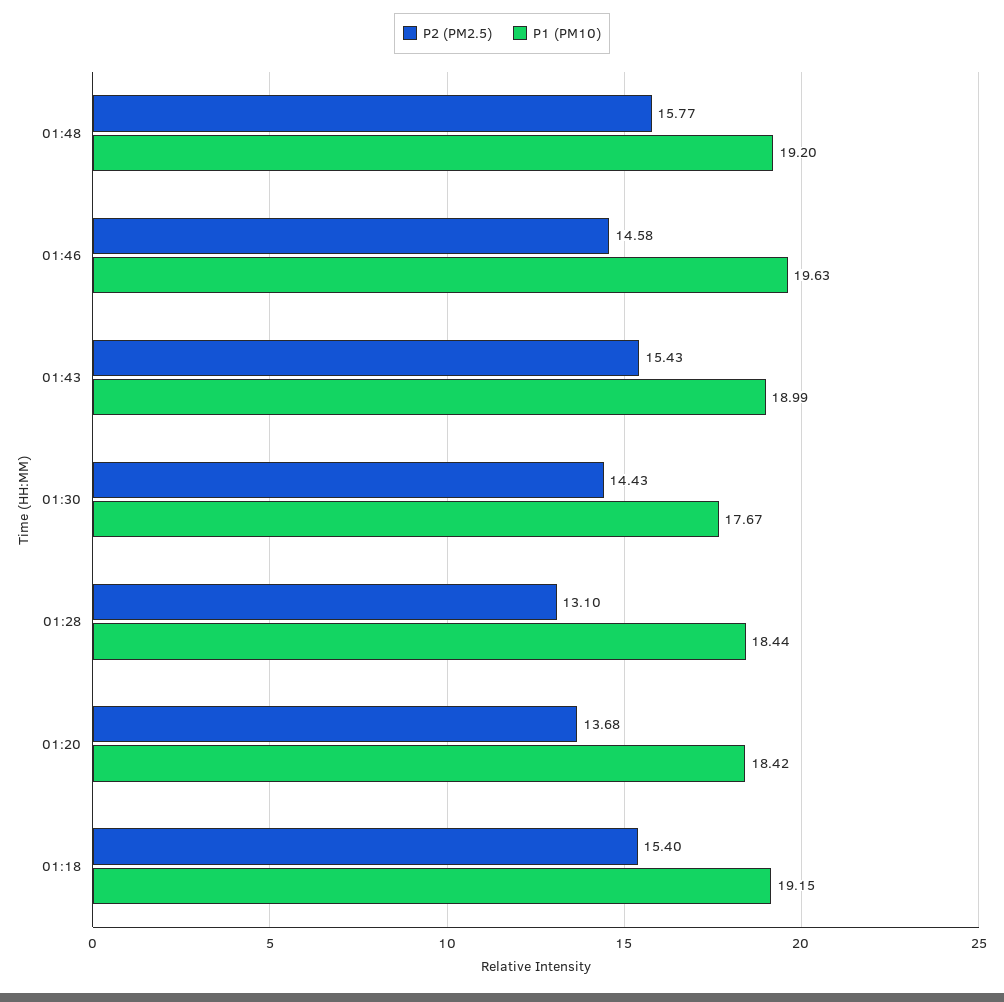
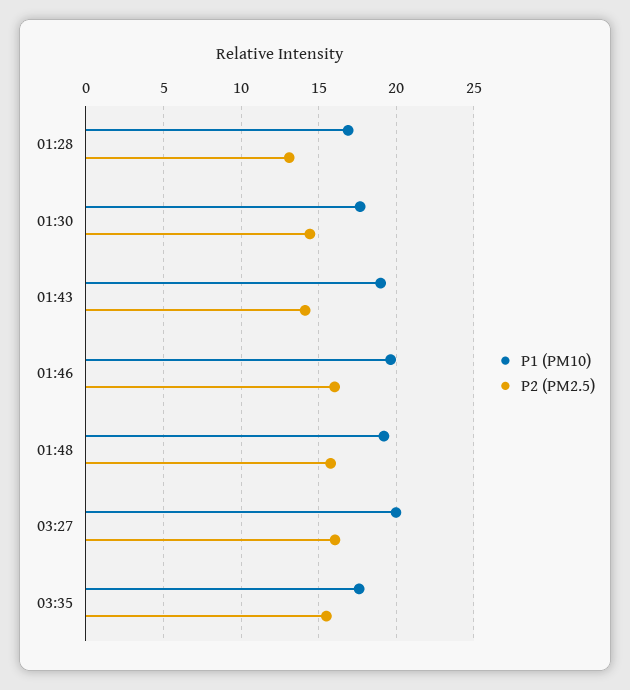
P2 (PM2.5), 01:46: 14.58 -> 16
P2 (PM2.5), 01:43: 15.43 -> 14
P1 (PM10), 01:28: 18.44 -> 17
P2 (PM2.5), 01:20: 13.68 -> none
P1 (PM10), 01:20: 18.42 -> none
P2 (PM2.5), 01:18: 15.4 -> none
P1 (PM10), 01:18: 19.15 -> none
P1 (PM10), 03:27: none -> 20
P2 (PM2.5), 03:27: none -> 16
P1 (PM10), 03:35: none -> 17.5
P2 (PM2.5), 03:35: none -> 15.5

